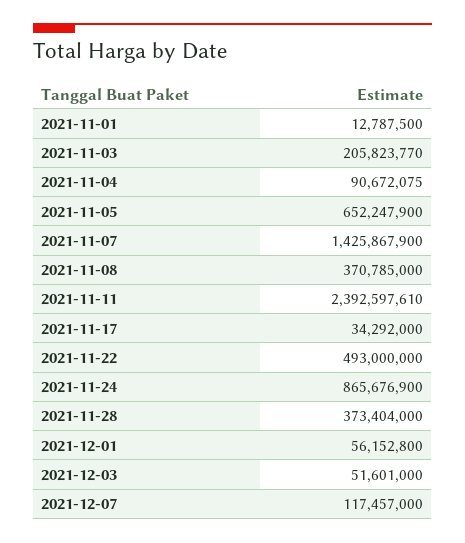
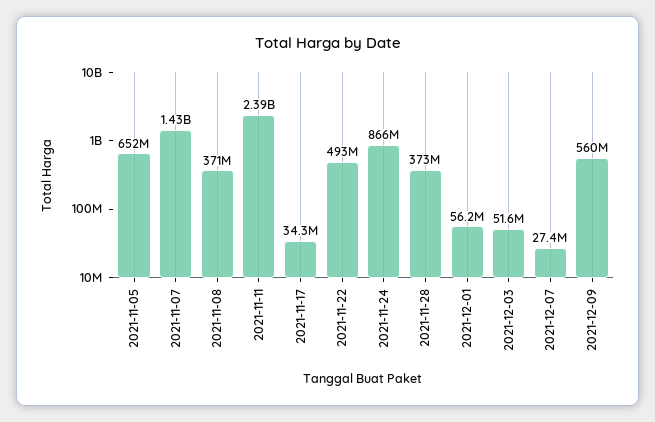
2021-11-01: 12787500 -> none
2021-11-03: 205823770 -> none
2021-11-04: 90672075 -> none
2021-12-07: 117457000 -> 27400000
2021-12-09: none -> 560000000

